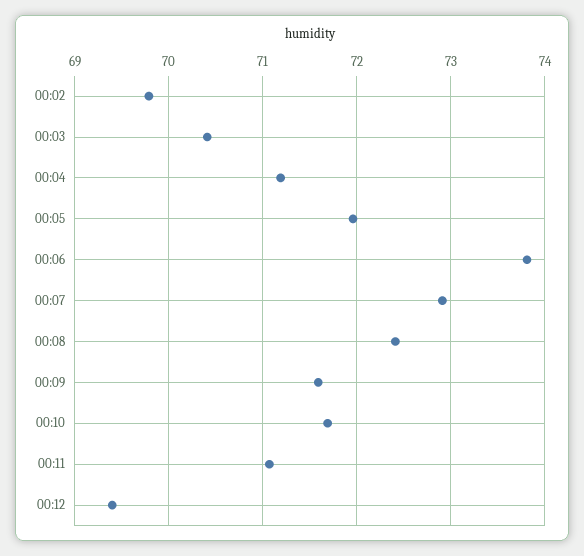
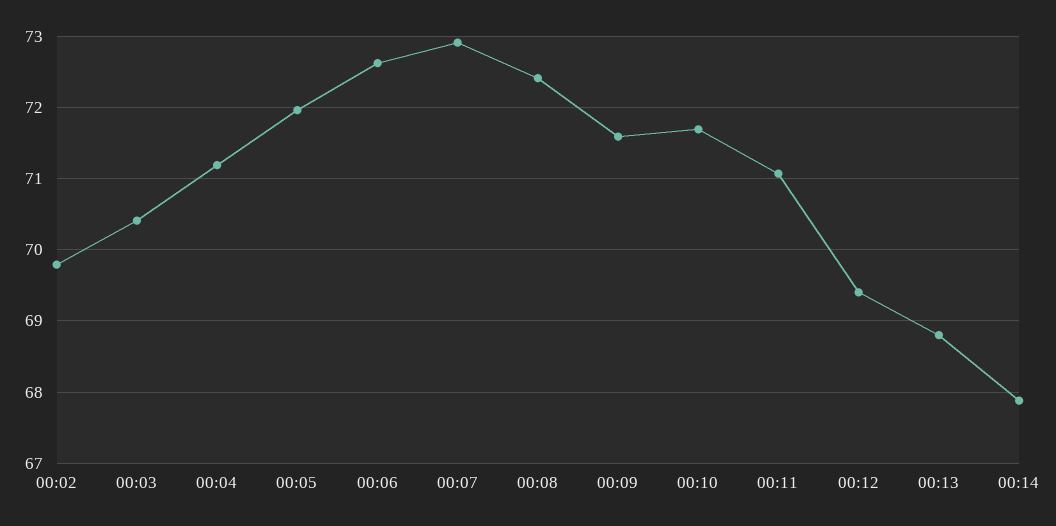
00:06: 73.8 -> 72.6
00:13: none -> 68.8
00:14: none -> 67.9

